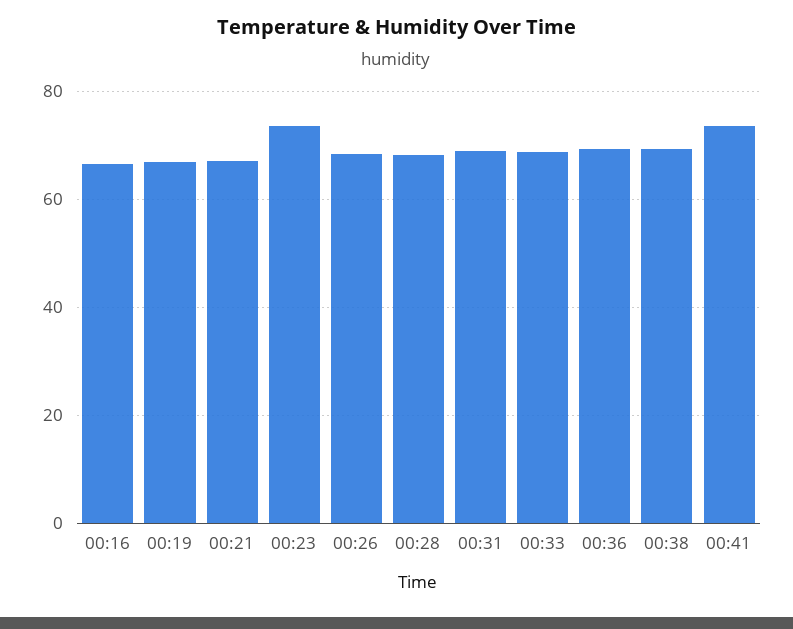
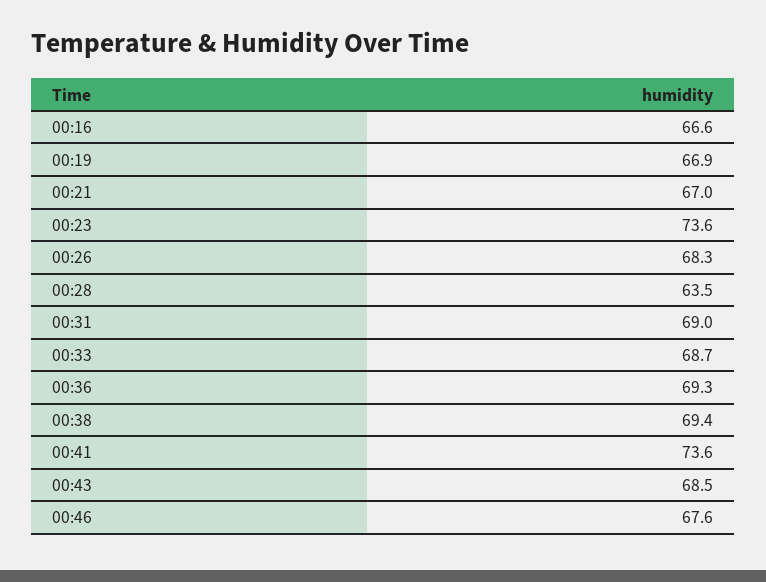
00:28: 68 -> 63.5
00:43: none -> 68.5
00:46: none -> 67.6

